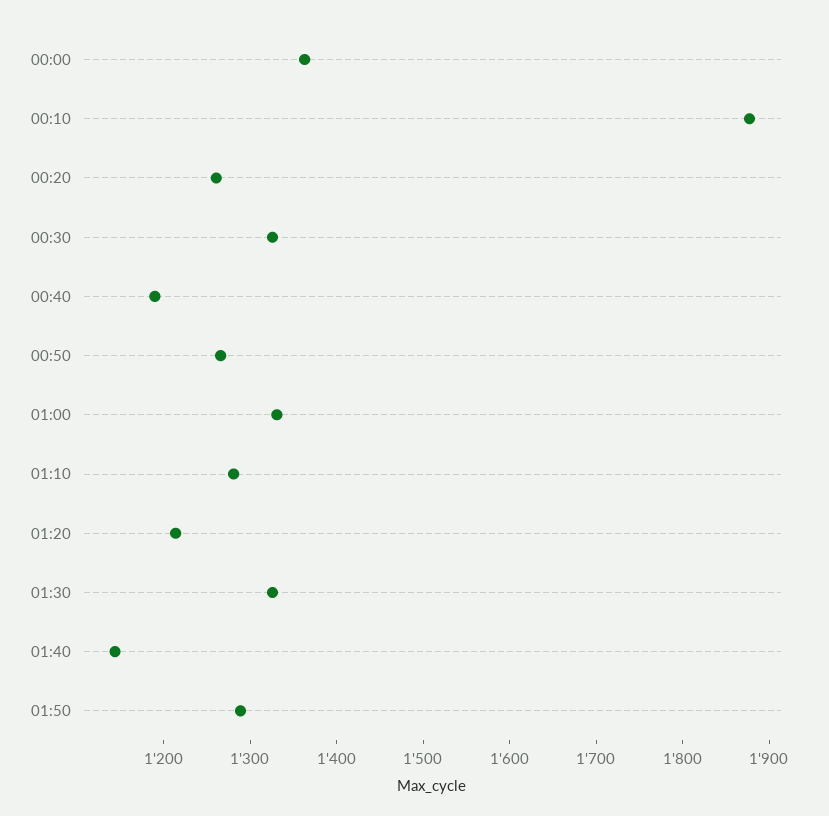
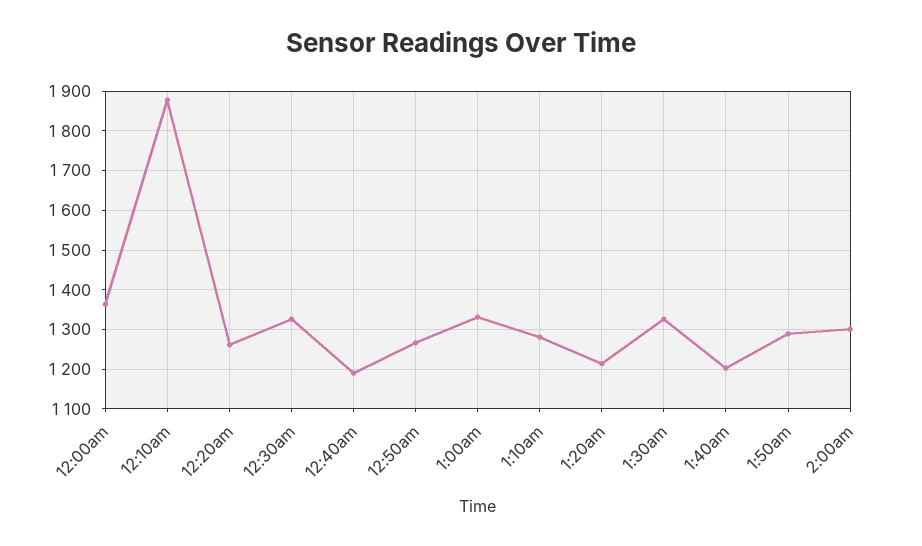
01:40: 1140 -> 1200
2:00am: none -> 1300

